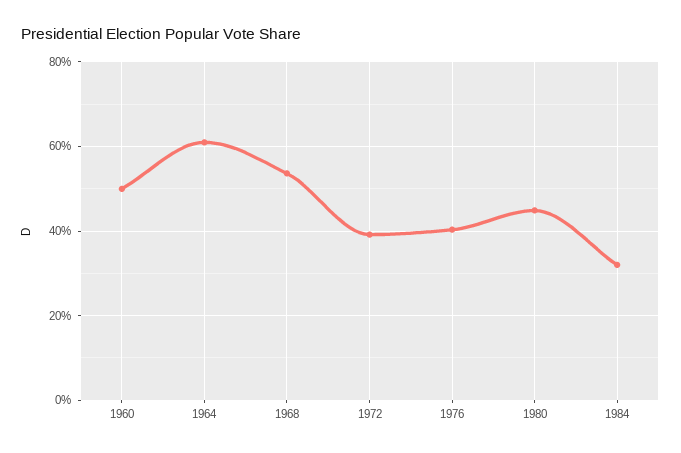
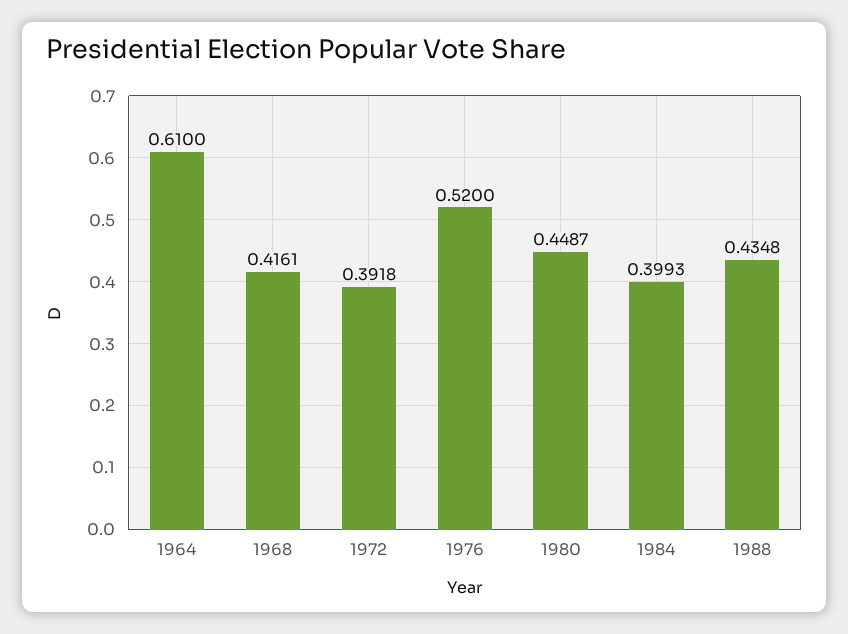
1960: 0.5 -> none
1968: 0.54 -> 0.4161
1976: 0.4 -> 0.52
1984: 0.32 -> 0.3993
1988: none -> 0.4348

